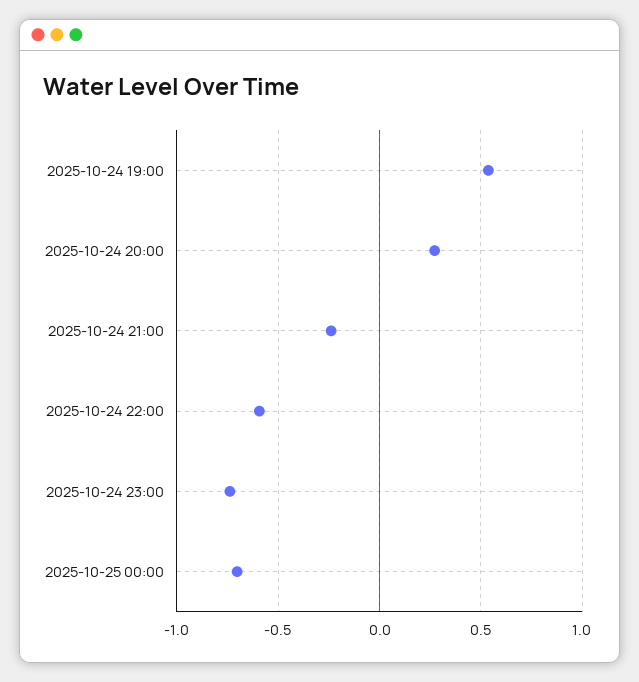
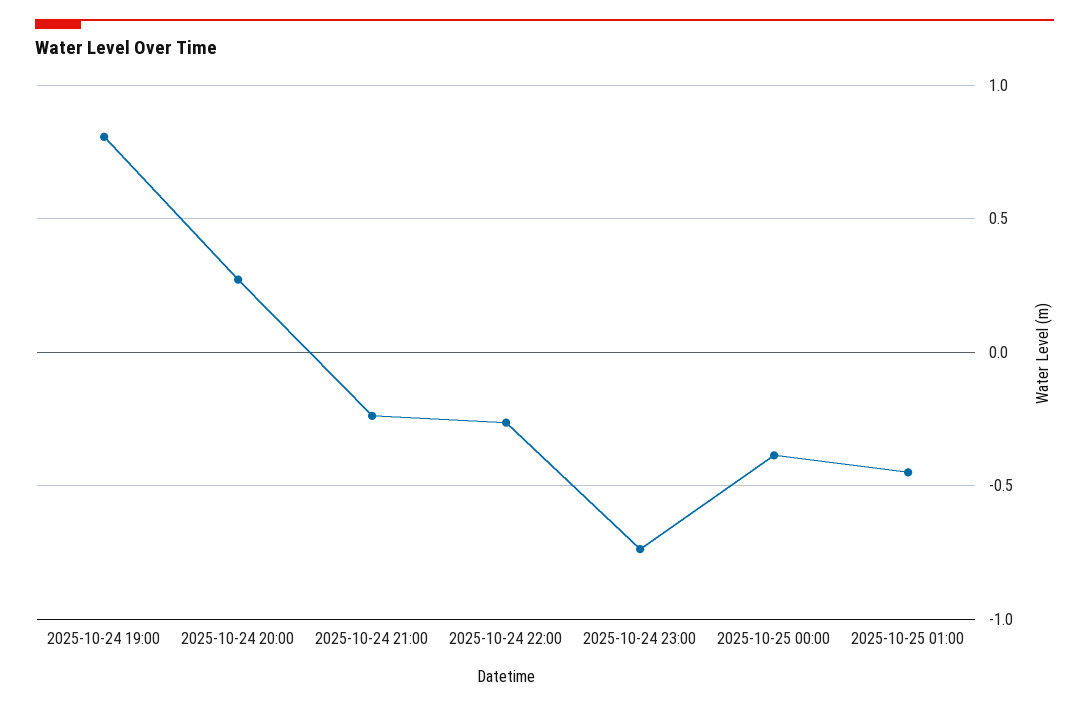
2025-10-24 19:00: 0.55 -> 0.8
2025-10-24 22:00: -0.6 -> -0.25
2025-10-25 00:00: -0.7 -> -0.4
2025-10-25 01:00: none -> -0.45

